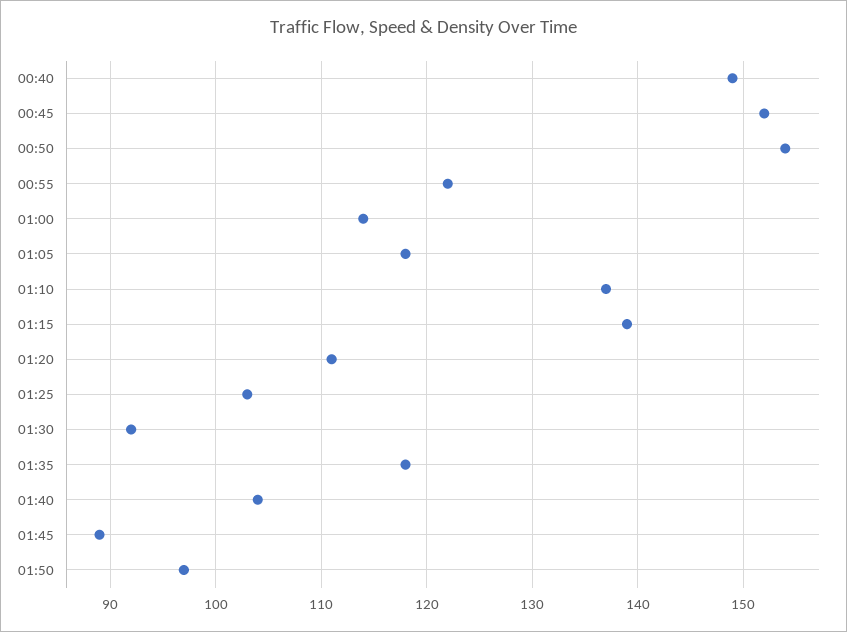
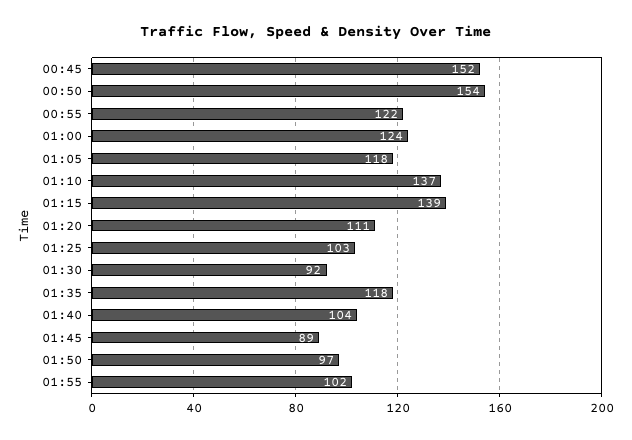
00:40: 149 -> none
01:00: 114 -> 124
01:55: none -> 102

